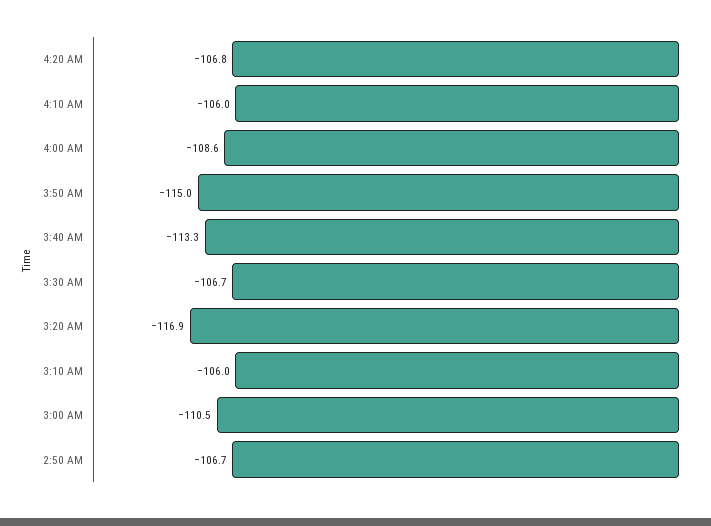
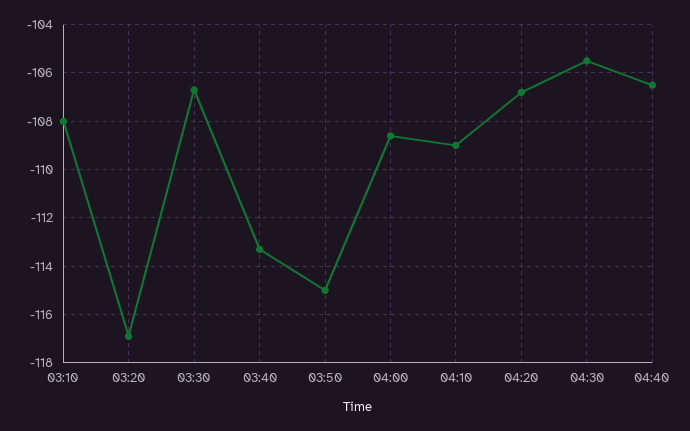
4:10 AM: -106 -> -109
3:10 AM: -106 -> -108
3:00 AM: -110.5 -> none
2:50 AM: -106.7 -> none
04:30: none -> -105.5
04:40: none -> -106.5

